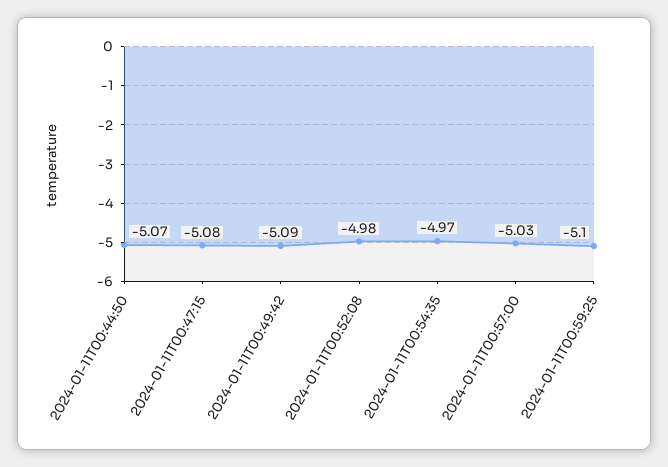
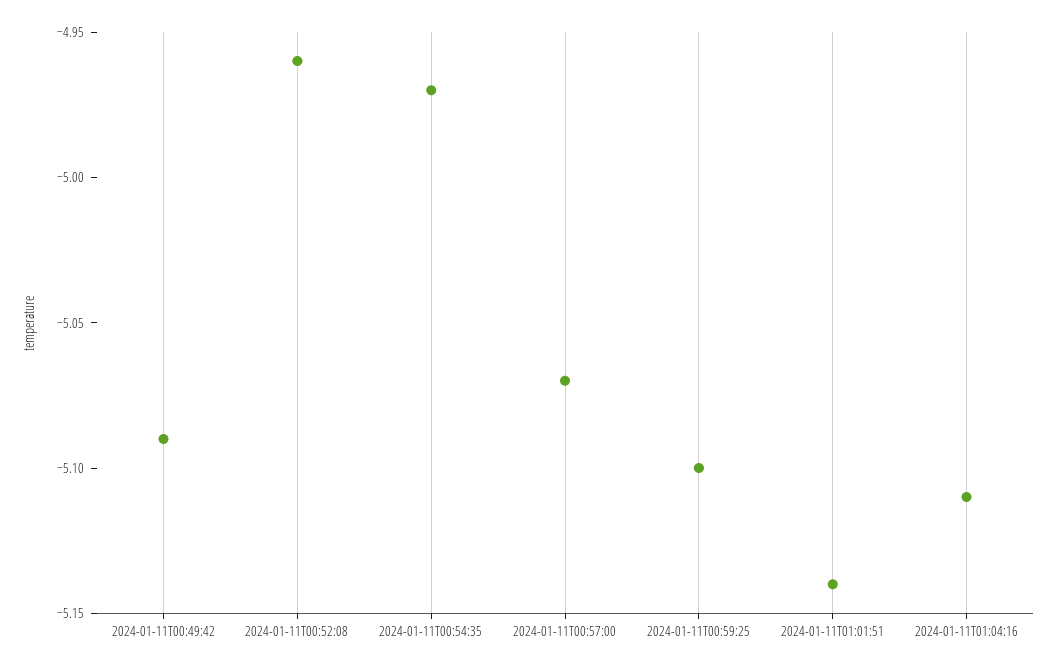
2024-01-11T00:44:50: -5.07 -> none
2024-01-11T00:47:15: -5.08 -> none
2024-01-11T00:52:08: -4.98 -> -4.96
2024-01-11T00:57:00: -5.03 -> -5.07
2024-01-11T01:01:51: none -> -5.14
2024-01-11T01:04:16: none -> -5.11

